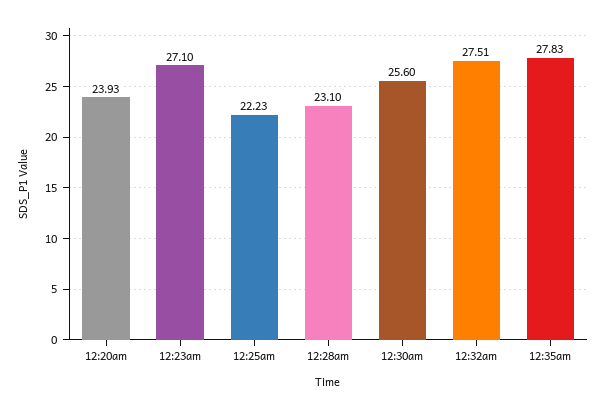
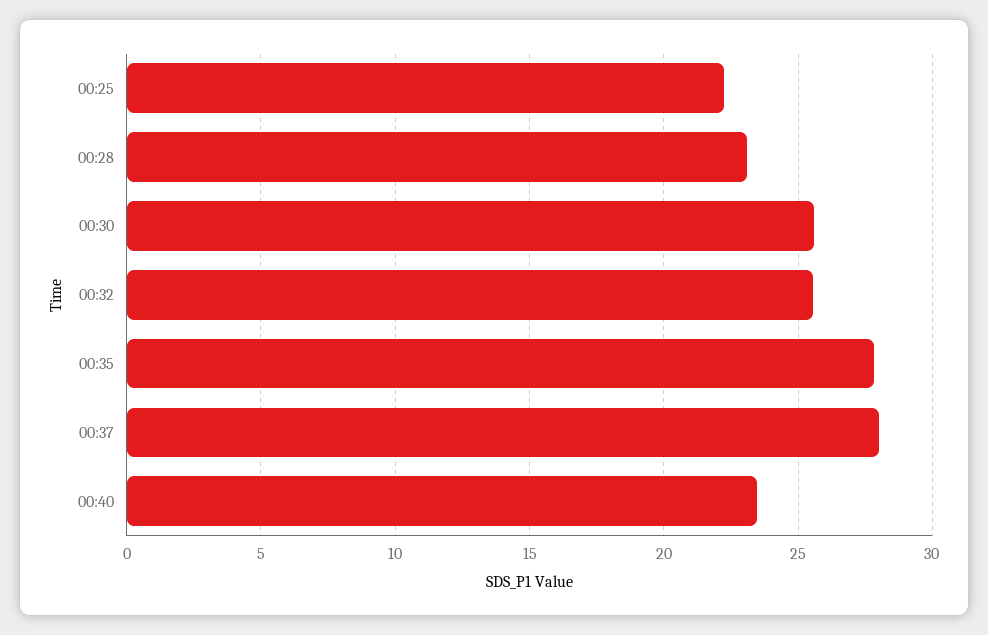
12:20am: 23.93 -> none
12:23am: 27.1 -> none
12:32am: 27.51 -> 25.5
00:37: none -> 28
00:40: none -> 23.5

